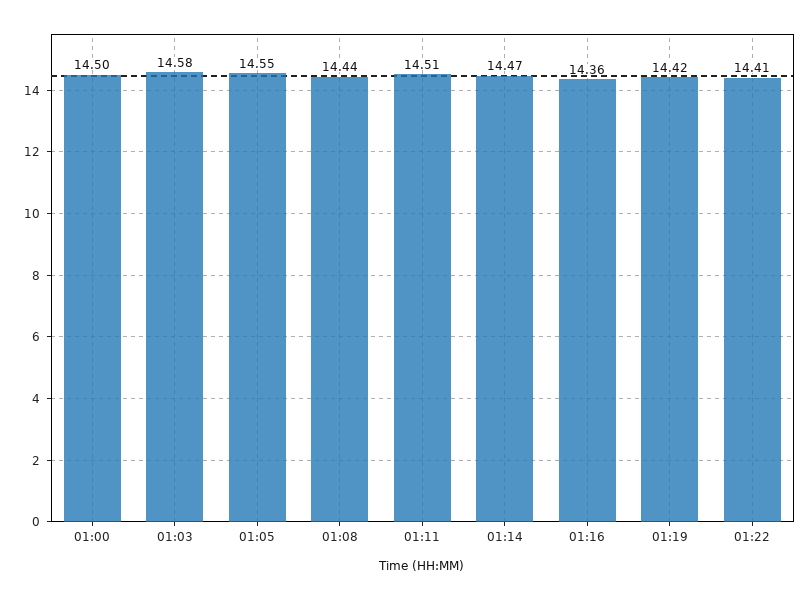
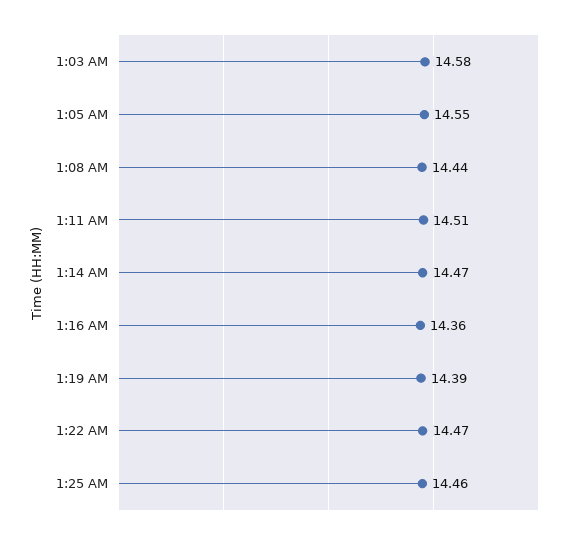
01:00: 14.5 -> none
01:19: 14.42 -> 14.39
01:22: 14.41 -> 14.47
1:25 AM: none -> 14.46

